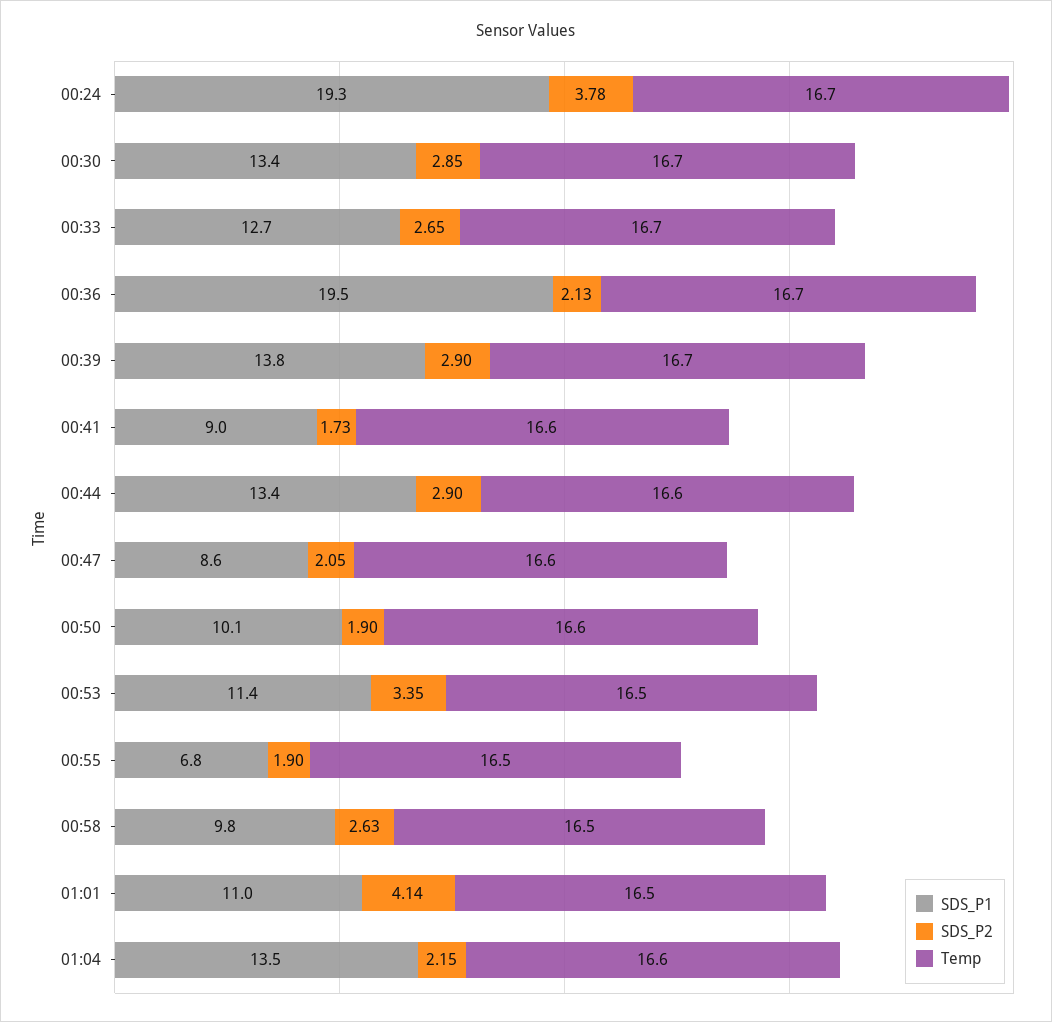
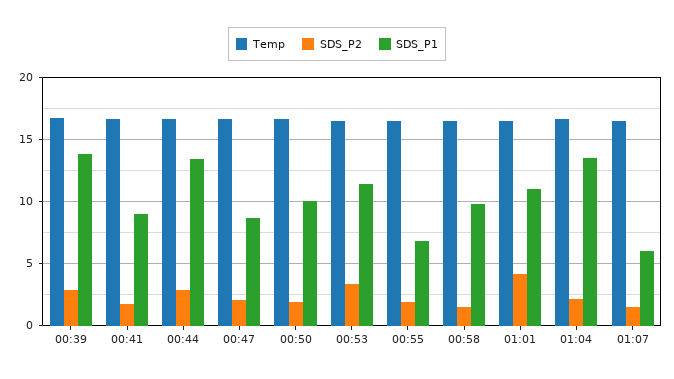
SDS_P1, 00:24: 19.3 -> none
SDS_P2, 00:24: 3.78 -> none
Temp, 00:24: 16.7 -> none
SDS_P1, 00:30: 13.4 -> none
SDS_P2, 00:30: 2.85 -> none
Temp, 00:30: 16.7 -> none
SDS_P1, 00:33: 12.7 -> none
SDS_P2, 00:33: 2.65 -> none
Temp, 00:33: 16.7 -> none
SDS_P1, 00:36: 19.5 -> none
SDS_P2, 00:36: 2.13 -> none
Temp, 00:36: 16.7 -> none
SDS_P2, 00:58: 2.63 -> 1.5
Temp, 01:07: none -> 16.5
SDS_P2, 01:07: none -> 1.5
SDS_P1, 01:07: none -> 6

